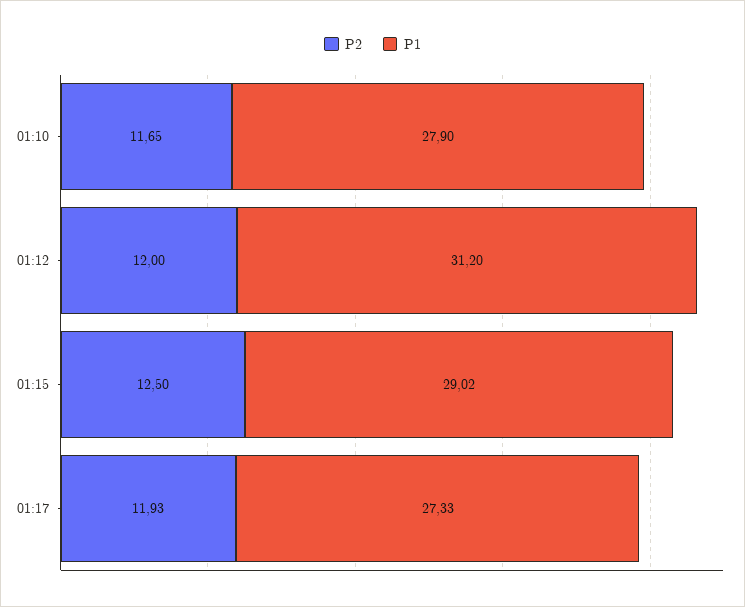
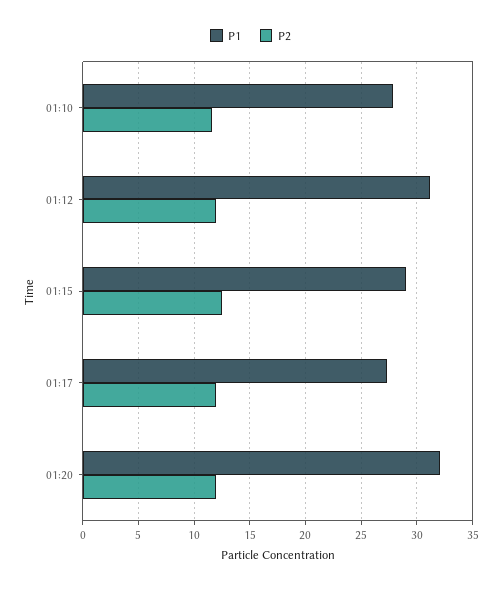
P1, 01:20: none -> 32
P2, 01:20: none -> 12

